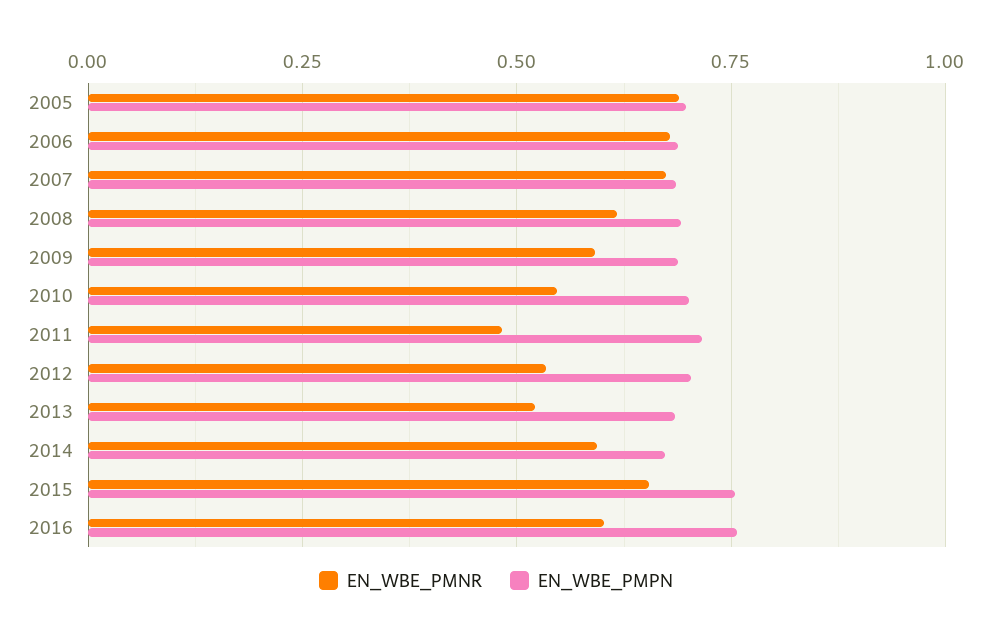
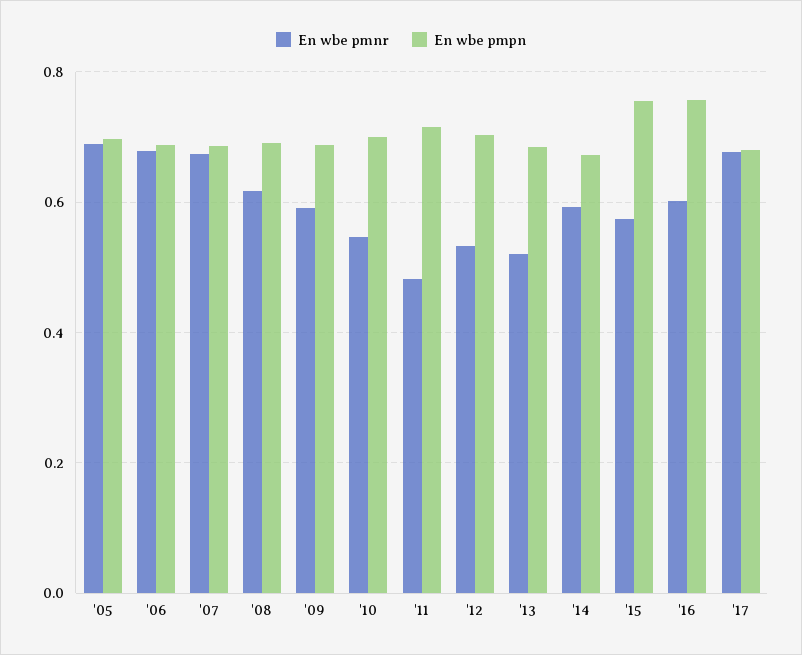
EN_WBE_PMNR, 2015: 0.65 -> 0.58
EN_WBE_PMNR, '17: none -> 0.68
EN_WBE_PMPN, '17: none -> 0.68

